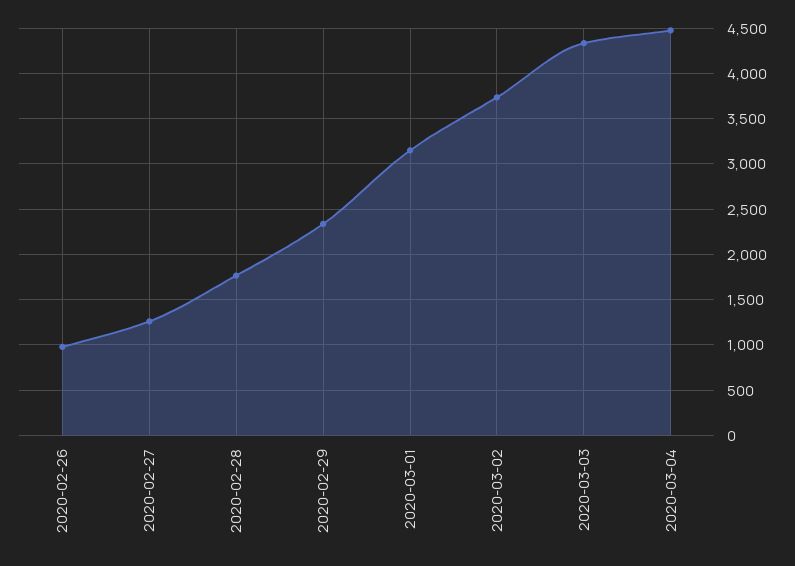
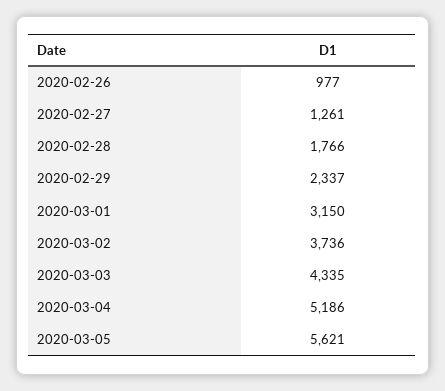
2020-03-04: 4500 -> 5186
2020-03-05: none -> 5621

